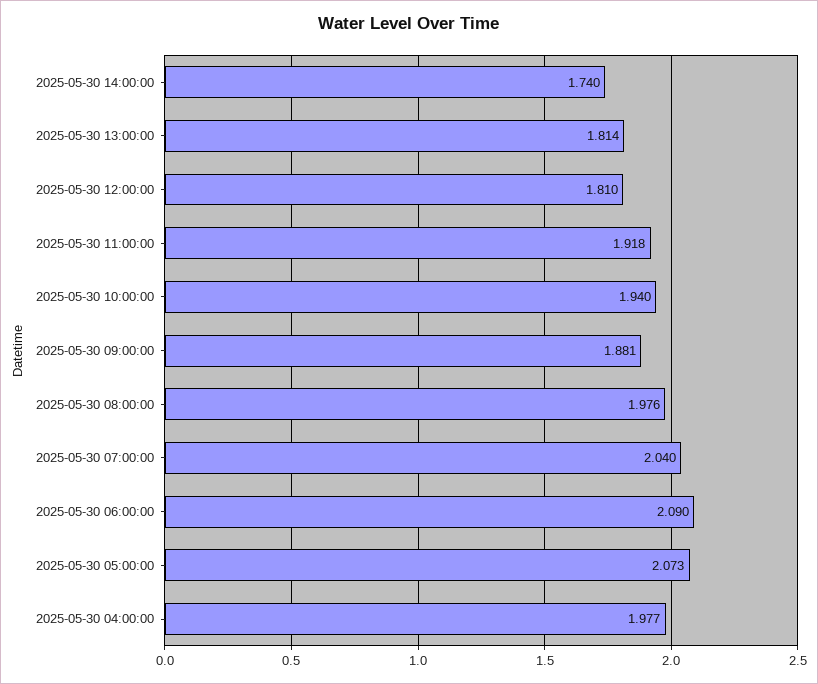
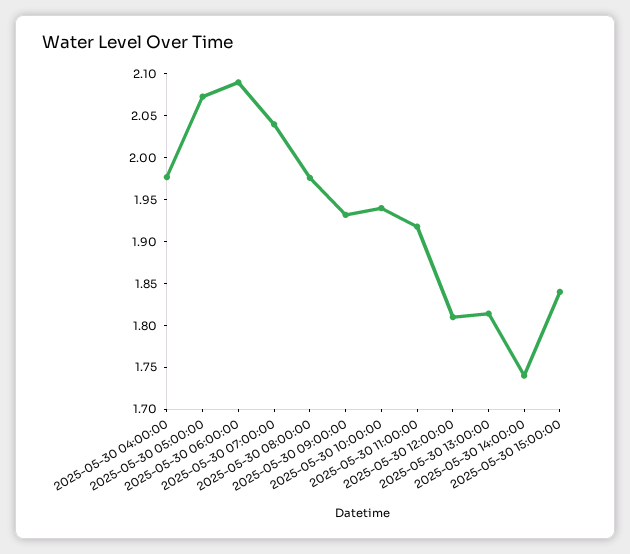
2025-05-30 09:00:00: 1.881 -> 1.93
2025-05-30 15:00:00: none -> 1.84

